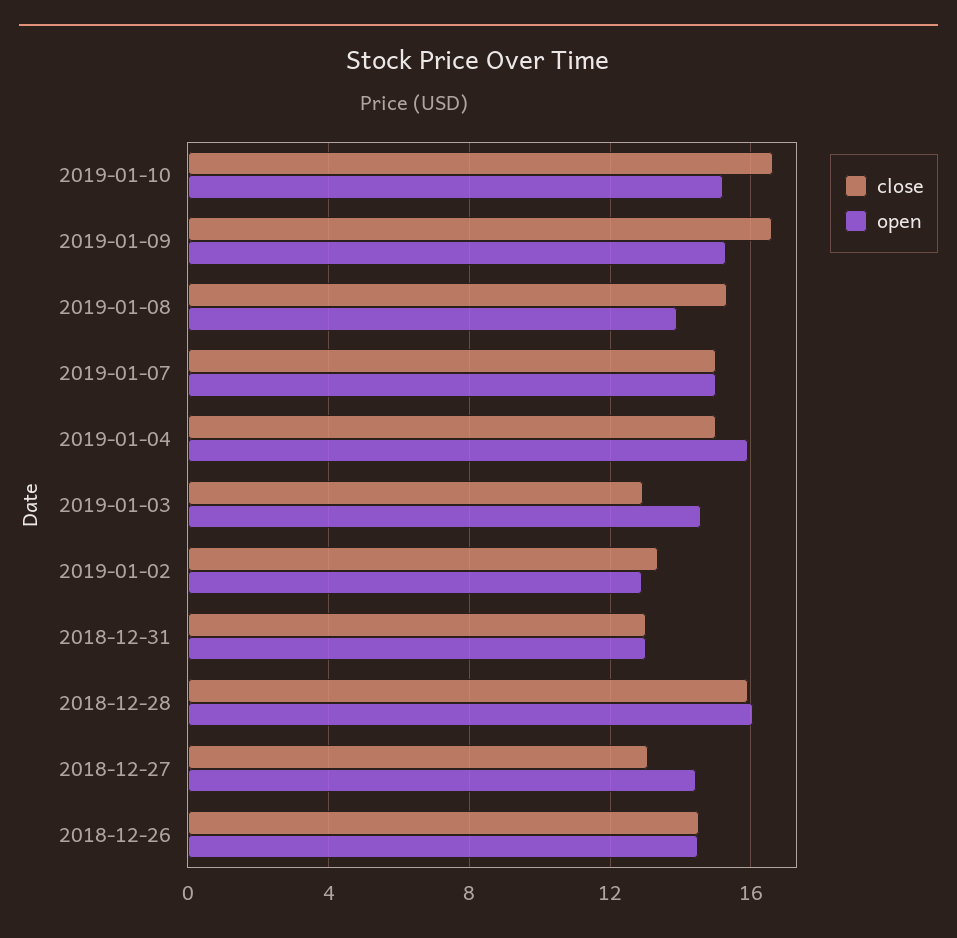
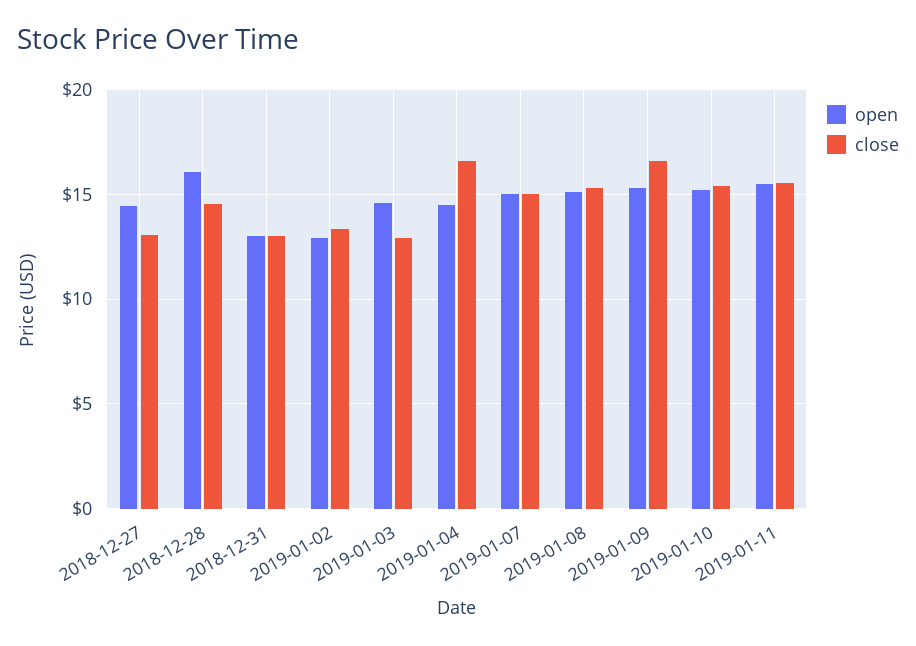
close, 2019-01-10: 16.5 -> 15.5
open, 2019-01-08: 14 -> 15
close, 2019-01-04: 15 -> 16.5
open, 2019-01-04: 16 -> 14.5
close, 2018-12-28: 16 -> 14.5
close, 2018-12-26: 14.5 -> none
open, 2018-12-26: 14.5 -> none
open, 2019-01-11: none -> 15.5
close, 2019-01-11: none -> 15.5

